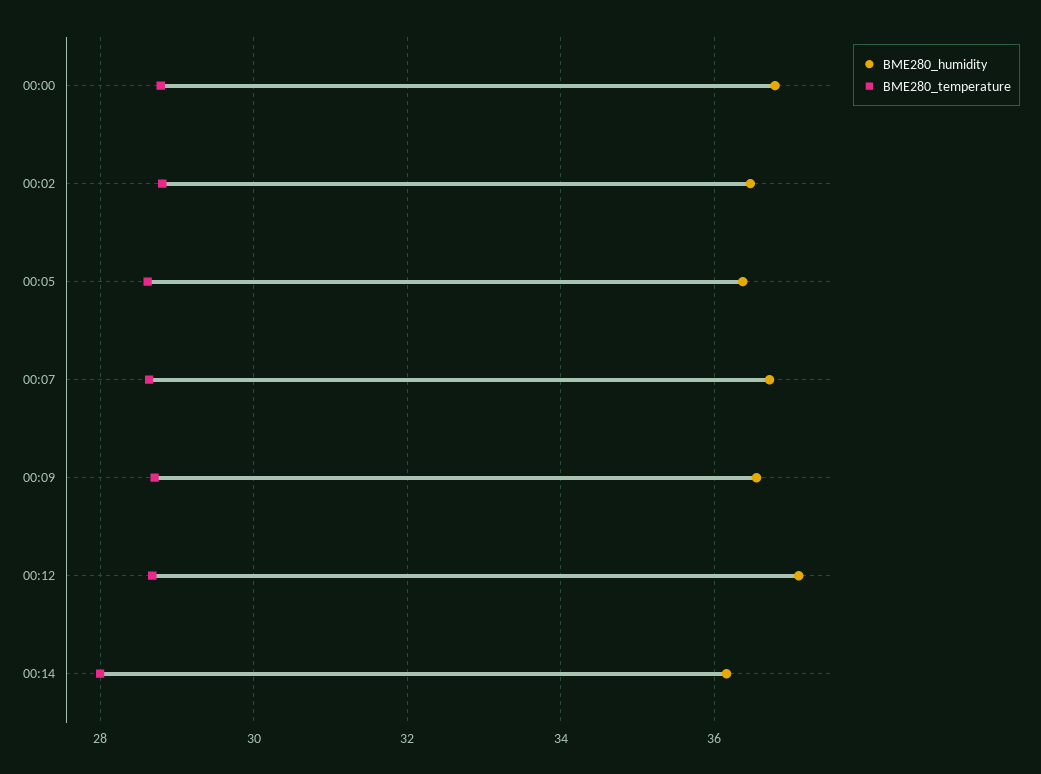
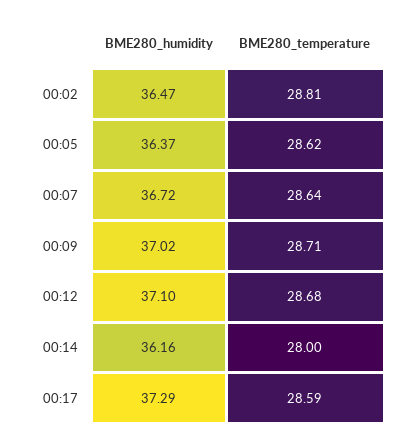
BME280_humidity, 00:00: 36.8 -> none
BME280_temperature, 00:00: 28.8 -> none
BME280_humidity, 00:09: 36.6 -> 37.02
BME280_humidity, 00:17: none -> 37.29
BME280_temperature, 00:17: none -> 28.59

